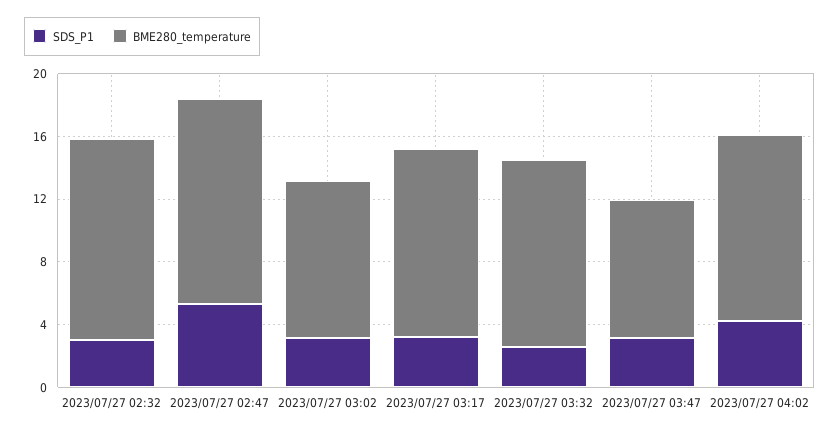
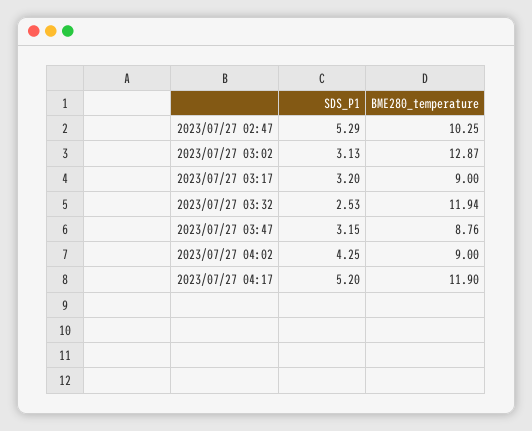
SDS_P1, 2023/07/27 02:32: 3 -> none
BME280_temperature, 2023/07/27 02:32: 13 -> none
BME280_temperature, 2023/07/27 02:47: 13 -> 10.25
BME280_temperature, 2023/07/27 03:02: 10 -> 12.87
BME280_temperature, 2023/07/27 03:17: 12 -> 9
BME280_temperature, 2023/07/27 04:02: 12 -> 9
SDS_P1, 2023/07/27 04:17: none -> 5.2
BME280_temperature, 2023/07/27 04:17: none -> 11.9

